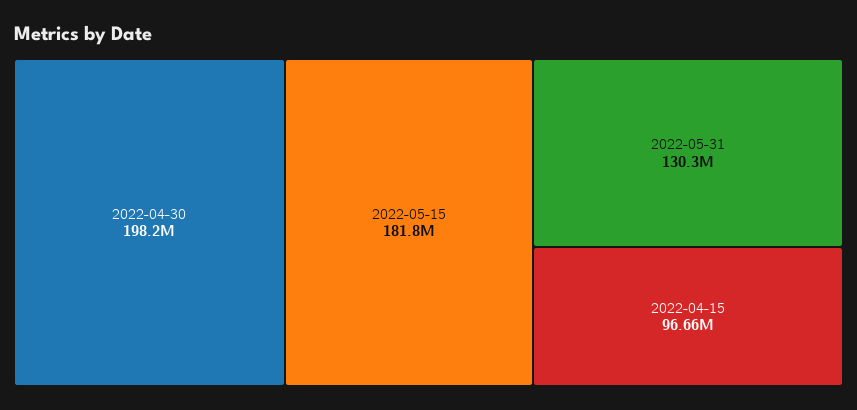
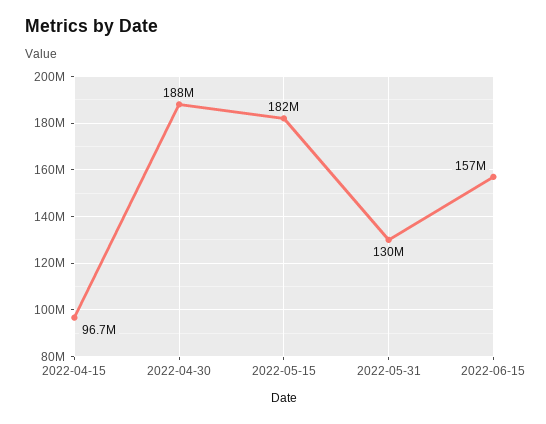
2022-04-30: 198200000 -> 188000000
2022-06-15: none -> 157000000

